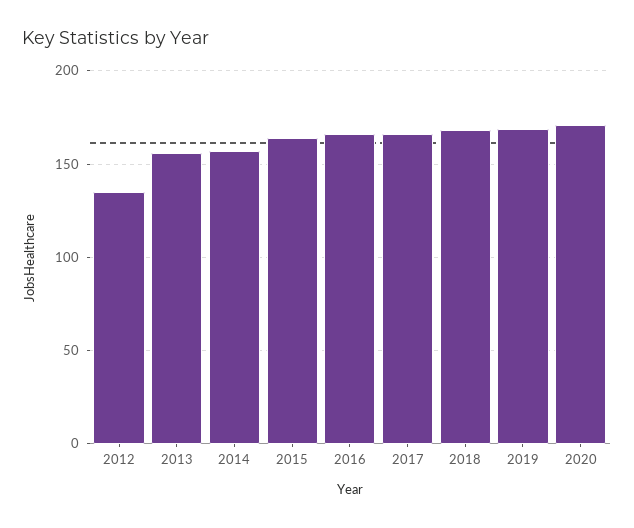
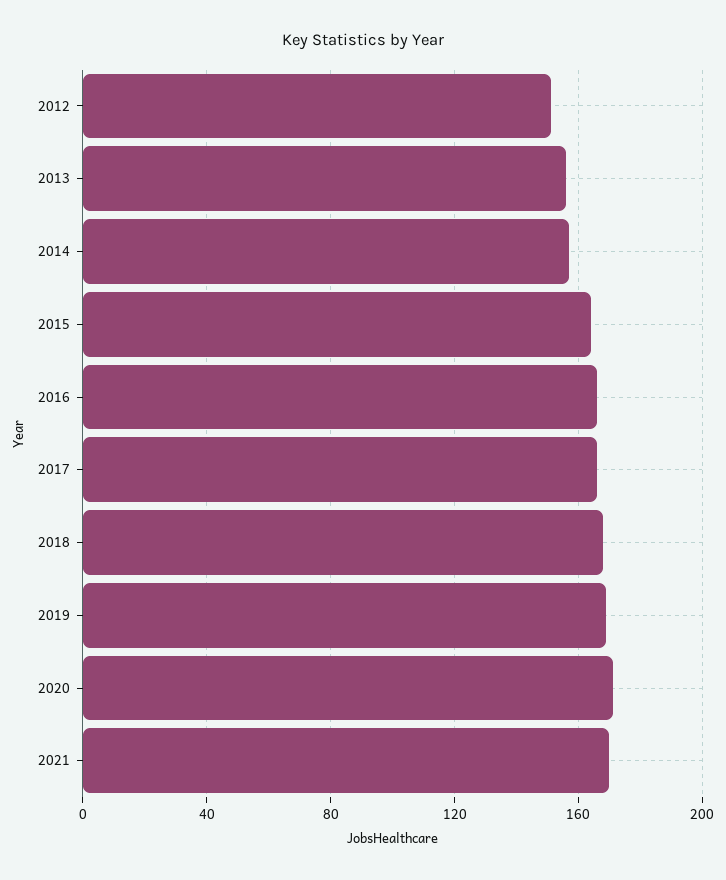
2012: 135 -> 150
2021: none -> 170

